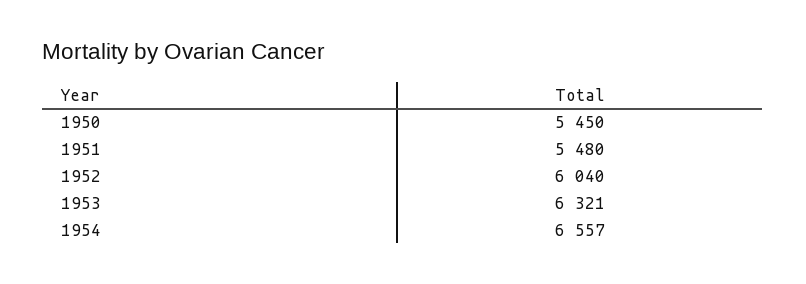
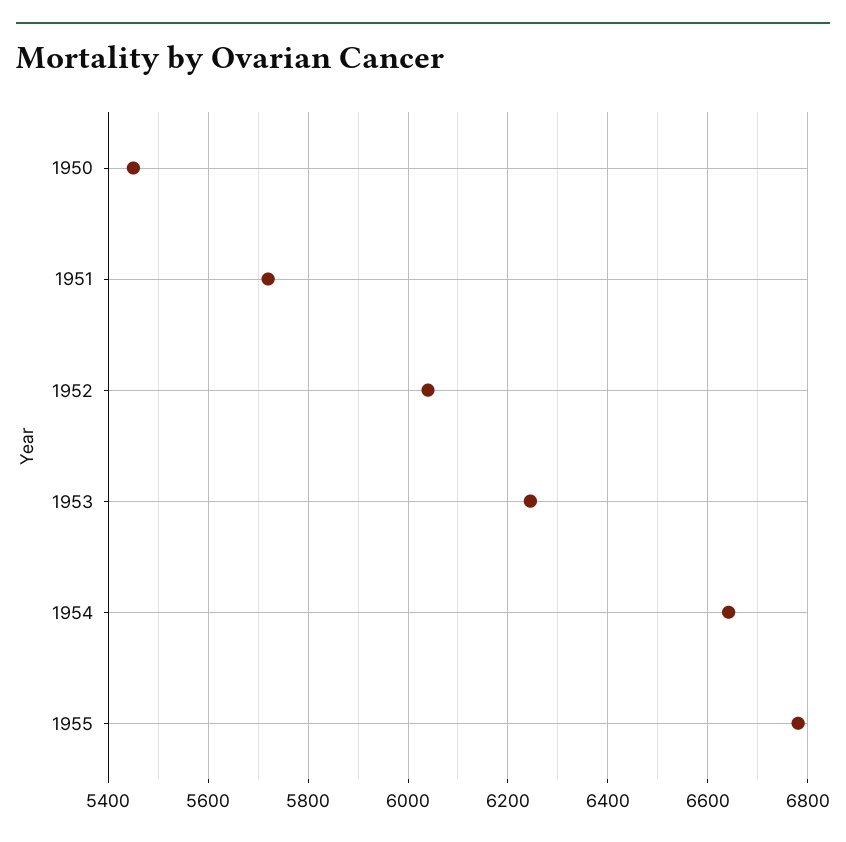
1951: 5480 -> 5720
1953: 6321 -> 6240
1954: 6557 -> 6640
1955: none -> 6780

